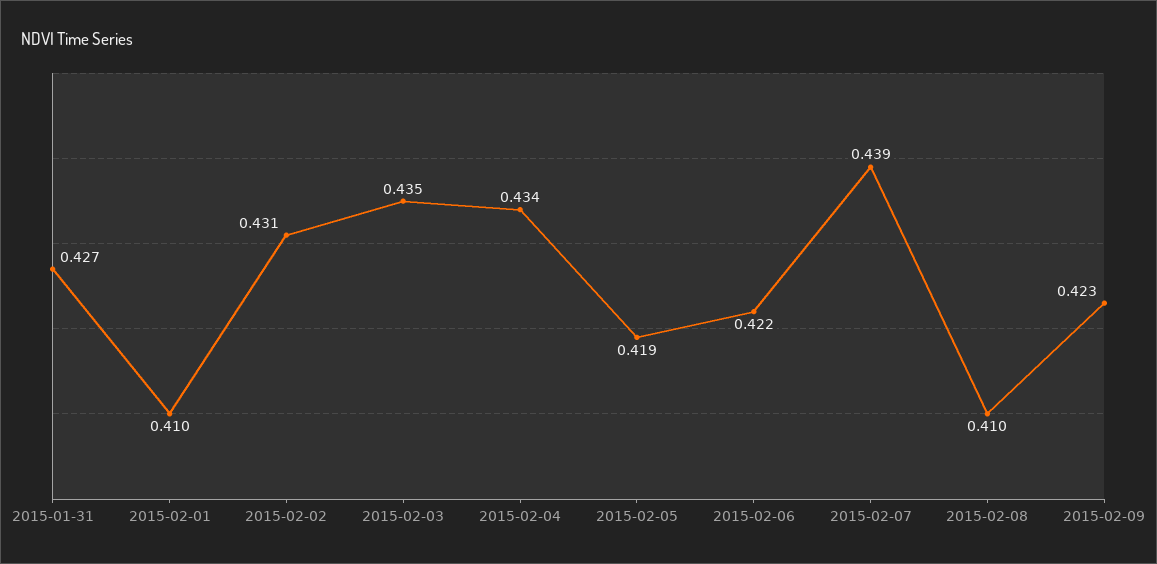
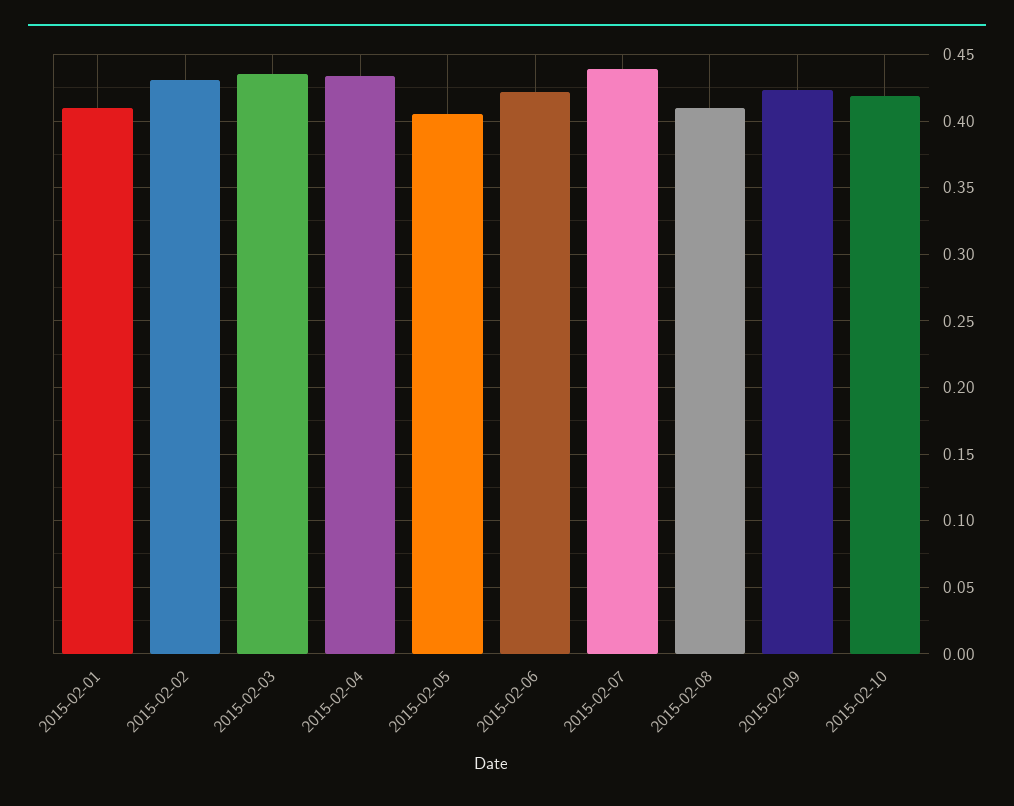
2015-01-31: 0.427 -> none
2015-02-05: 0.419 -> 0.405
2015-02-10: none -> 0.42

